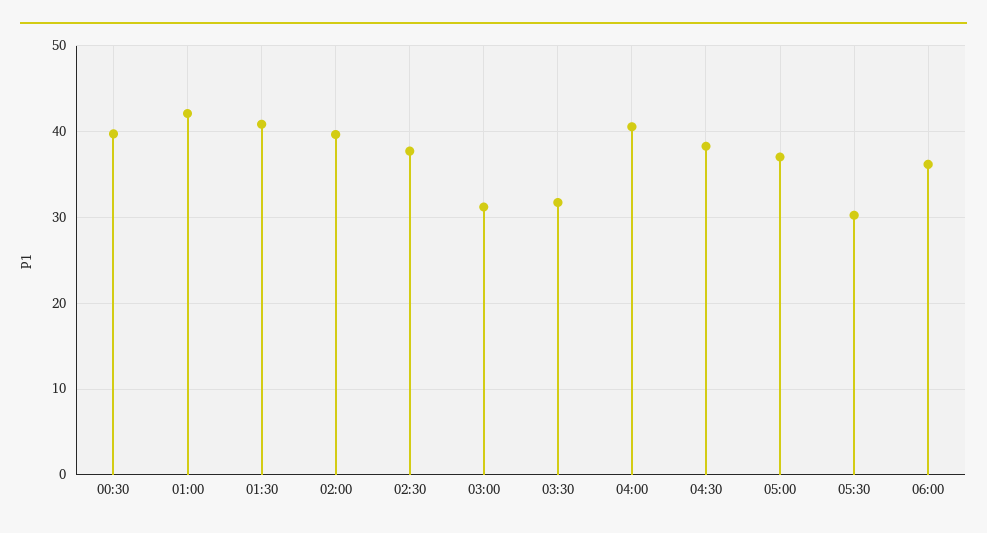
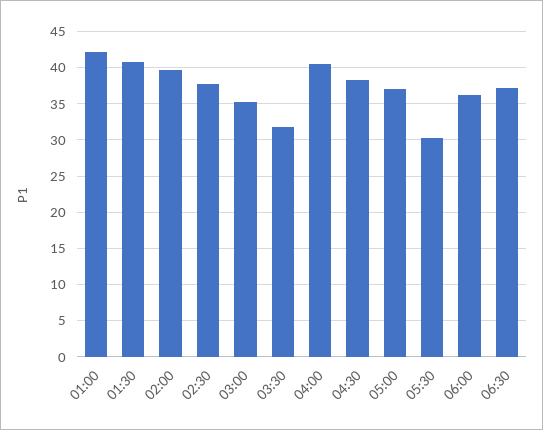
00:30: 40 -> none
03:00: 31 -> 35
06:30: none -> 37

